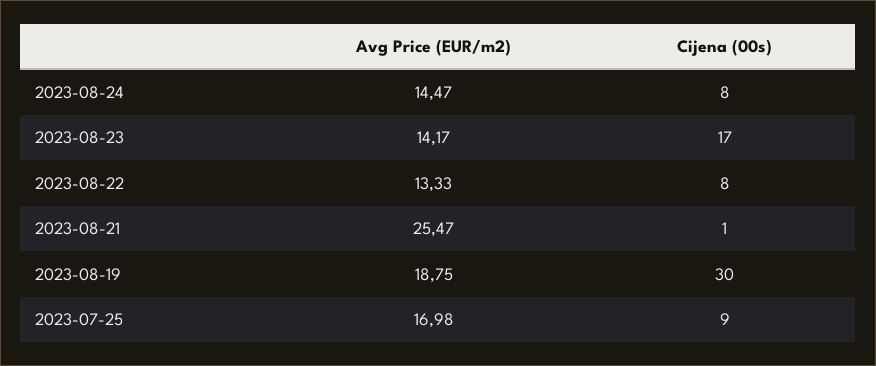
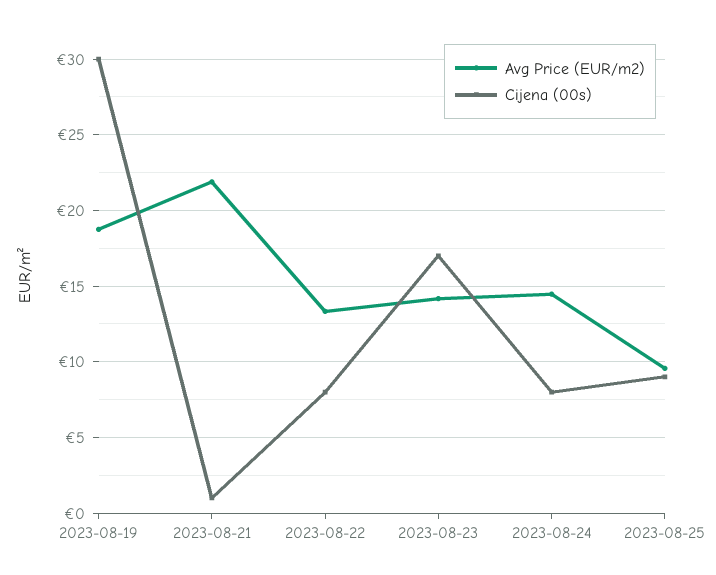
Avg Price (EUR/m2), 2023-08-21: 25.47 -> 22
Avg Price (EUR/m2), 2023-07-25: 16.98 -> none
Cijena (00s), 2023-07-25: 9 -> none
Avg Price (EUR/m2), 2023-08-25: none -> 9.5
Cijena (00s), 2023-08-25: none -> 9

